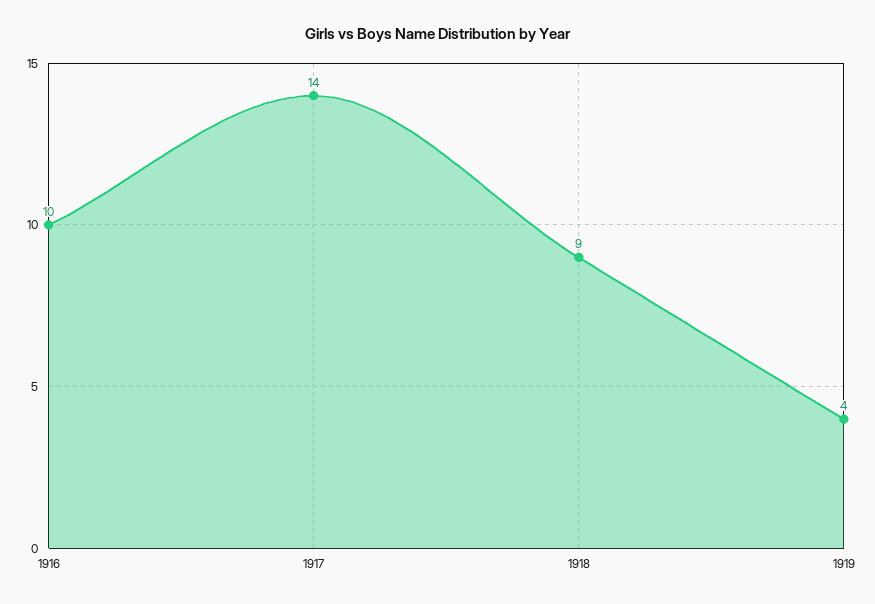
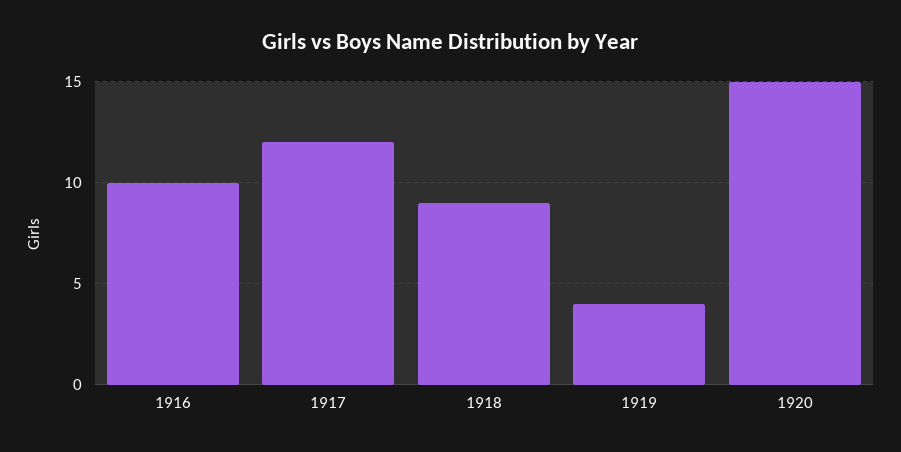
1917: 14 -> 12
1920: none -> 15

